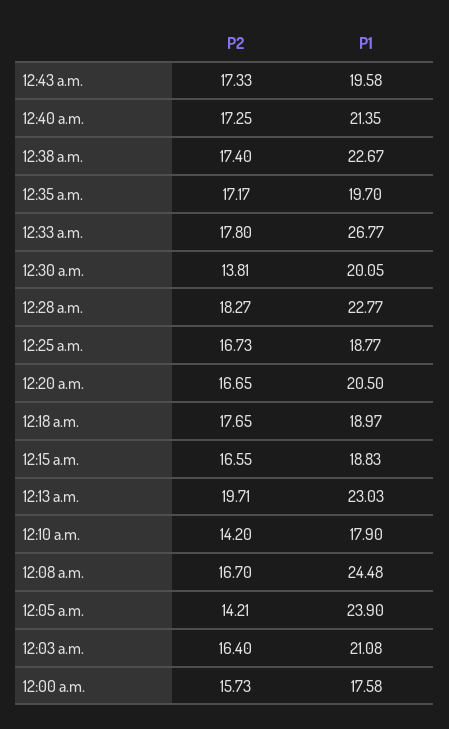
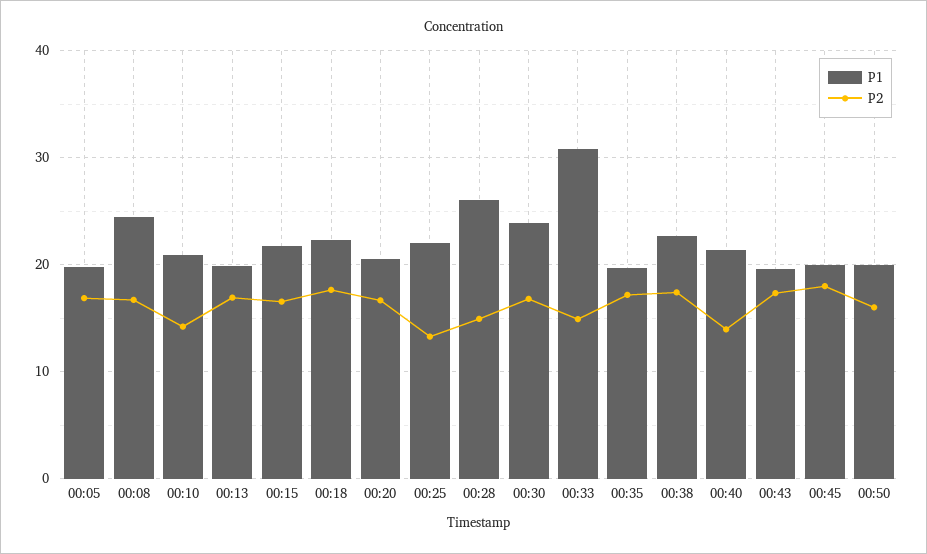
P2, 12:40 a.m.: 17.25 -> 14
P2, 12:33 a.m.: 17.8 -> 15
P1, 12:33 a.m.: 26.77 -> 31
P2, 12:30 a.m.: 13.81 -> 17
P1, 12:30 a.m.: 20.05 -> 24
P2, 12:28 a.m.: 18.27 -> 15
P1, 12:28 a.m.: 22.77 -> 26
P2, 12:25 a.m.: 16.73 -> 13
P1, 12:25 a.m.: 18.77 -> 22
P1, 12:18 a.m.: 18.97 -> 22
P1, 12:15 a.m.: 18.83 -> 22
P2, 12:13 a.m.: 19.71 -> 17
P1, 12:13 a.m.: 23.03 -> 20
P1, 12:10 a.m.: 17.9 -> 21
P2, 12:05 a.m.: 14.21 -> 17
P1, 12:05 a.m.: 23.9 -> 20
P2, 12:03 a.m.: 16.4 -> none
P1, 12:03 a.m.: 21.08 -> none
P2, 12:00 a.m.: 15.73 -> none
P1, 12:00 a.m.: 17.58 -> none
P1, 00:45: none -> 20
P2, 00:45: none -> 18
P1, 00:50: none -> 20
P2, 00:50: none -> 16

